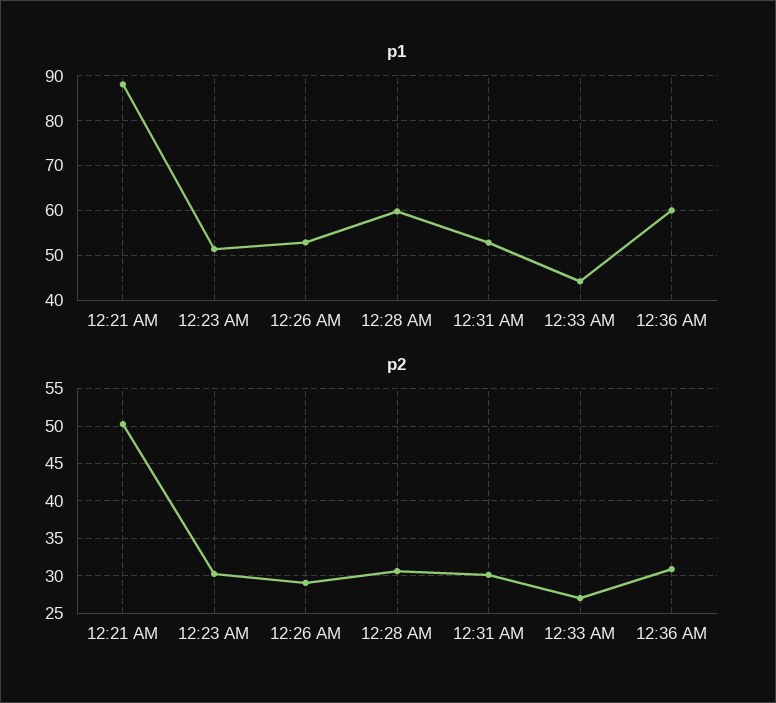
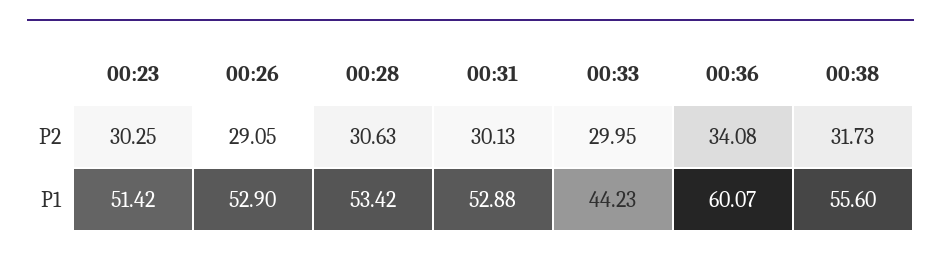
p1, 12:21 AM: 88 -> none
p1, 12:28 AM: 60 -> 53.42
p2, 12:21 AM: 50 -> none
p2, 12:33 AM: 27 -> 29.95
p2, 12:36 AM: 31 -> 34.08
p2, 00:38: none -> 31.73
p1, 00:38: none -> 55.6

